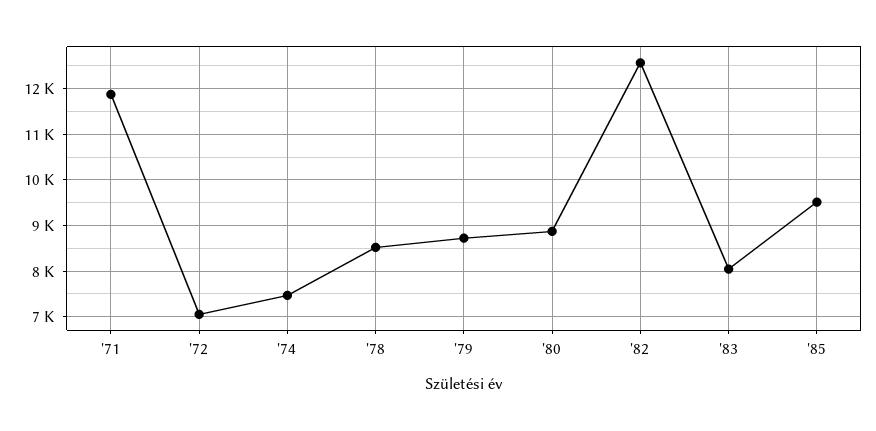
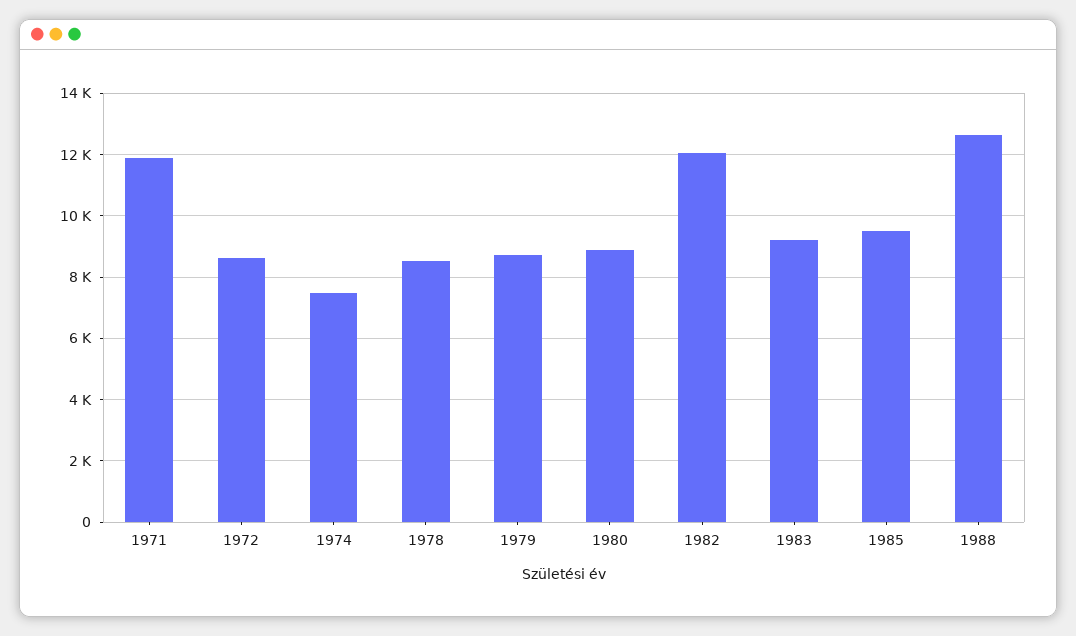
'72: 7000 -> 8600
'82: 12600 -> 12000
'83: 8000 -> 9200
1988: none -> 12600

